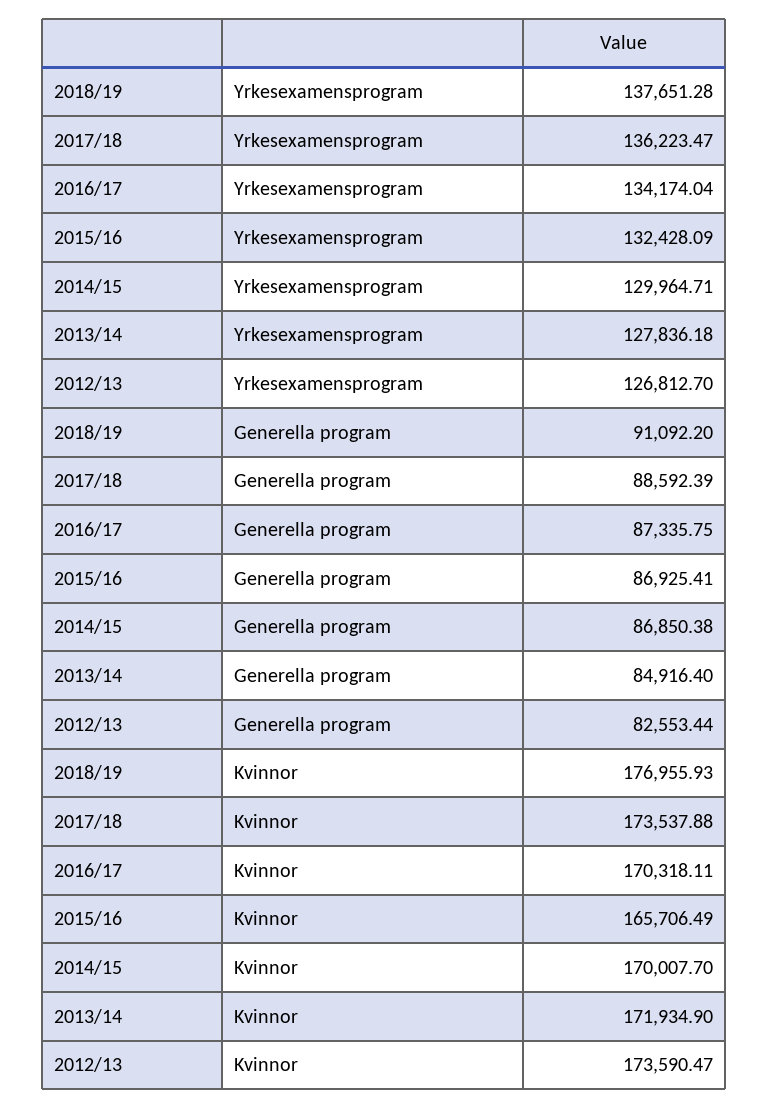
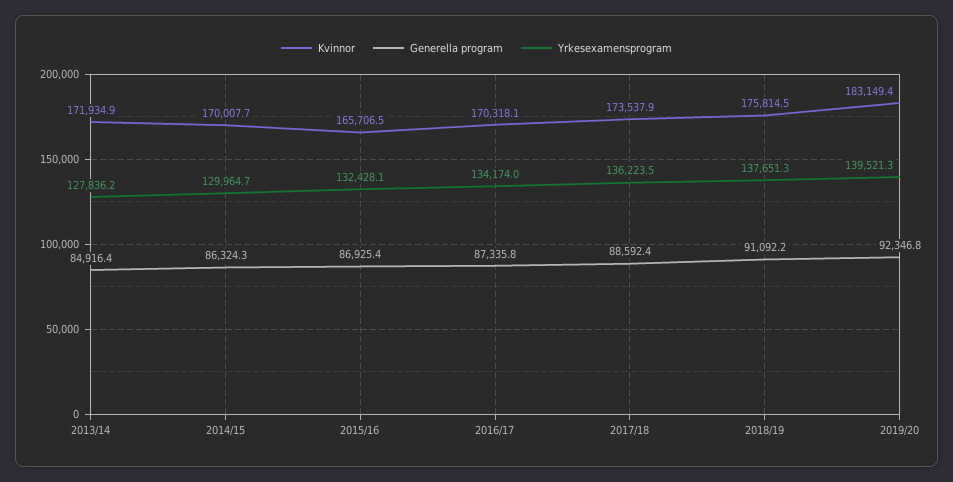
Yrkesexamensprogram, 2012/13: 126812.7 -> none
Generella program, 2014/15: 86850.38 -> 86324.3
Generella program, 2012/13: 82553.44 -> none
Kvinnor, 2018/19: 176955.93 -> 175814.5
Kvinnor, 2012/13: 173590.47 -> none
Kvinnor, 2019/20: none -> 183149.4
Generella program, 2019/20: none -> 92346.8
Yrkesexamensprogram, 2019/20: none -> 139521.3

